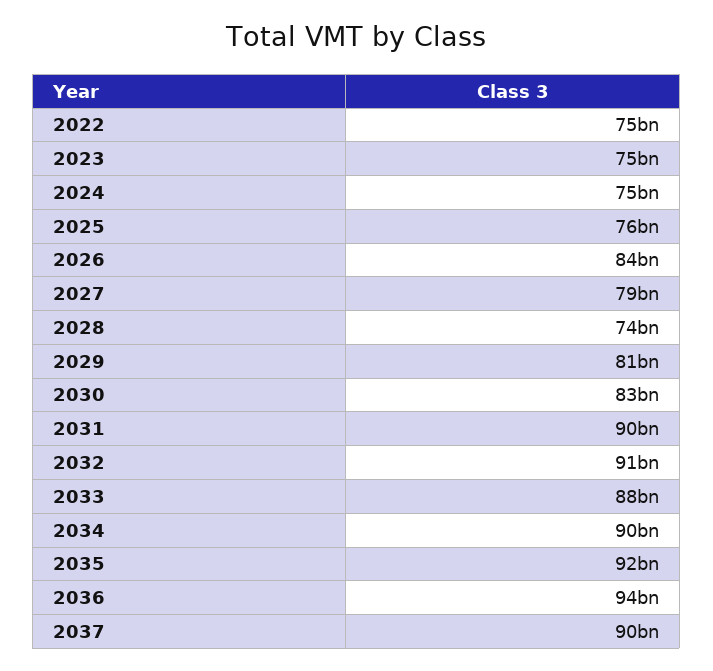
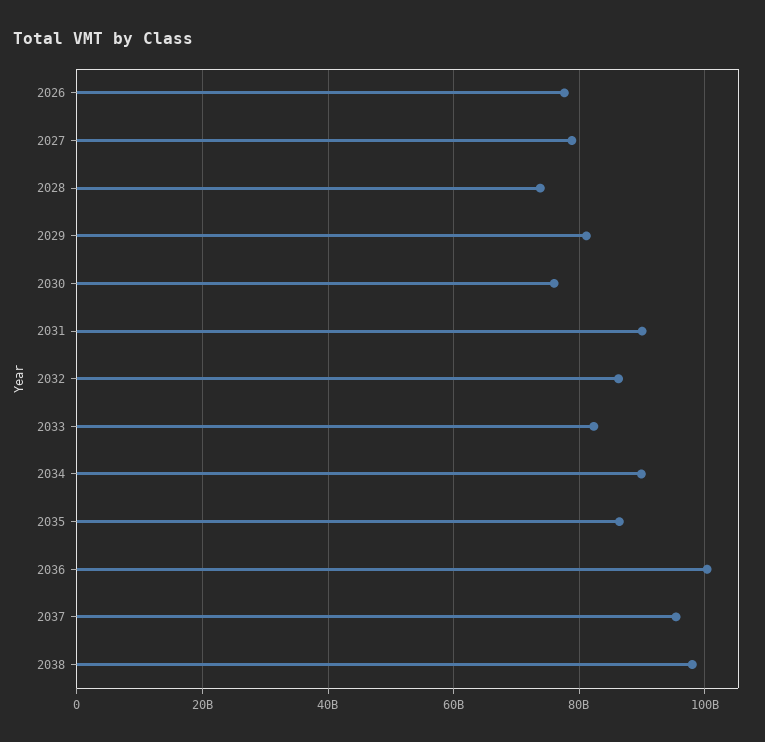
2022: 75000000000 -> none
2023: 75000000000 -> none
2024: 75000000000 -> none
2025: 76000000000 -> none
2026: 84000000000 -> 78000000000
2030: 83000000000 -> 76000000000
2032: 91000000000 -> 86000000000
2033: 88000000000 -> 82000000000
2035: 92000000000 -> 86000000000
2036: 94000000000 -> 100000000000
2037: 90000000000 -> 96000000000
2038: none -> 98000000000

